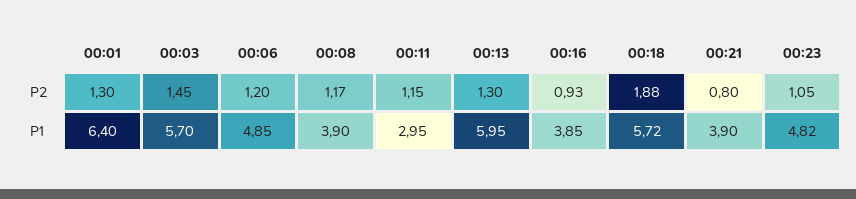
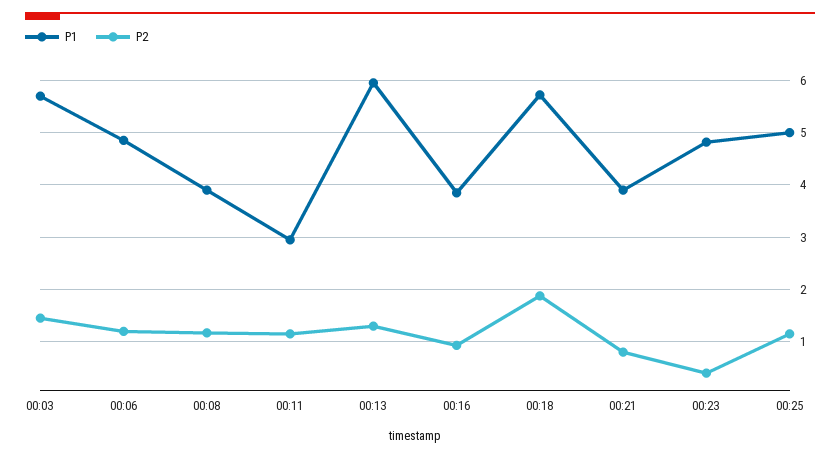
P2, 00:01: 1.3 -> none
P2, 00:23: 1.05 -> 0.4
P1, 00:01: 6.4 -> none
P1, 00:25: none -> 5
P2, 00:25: none -> 1.2

